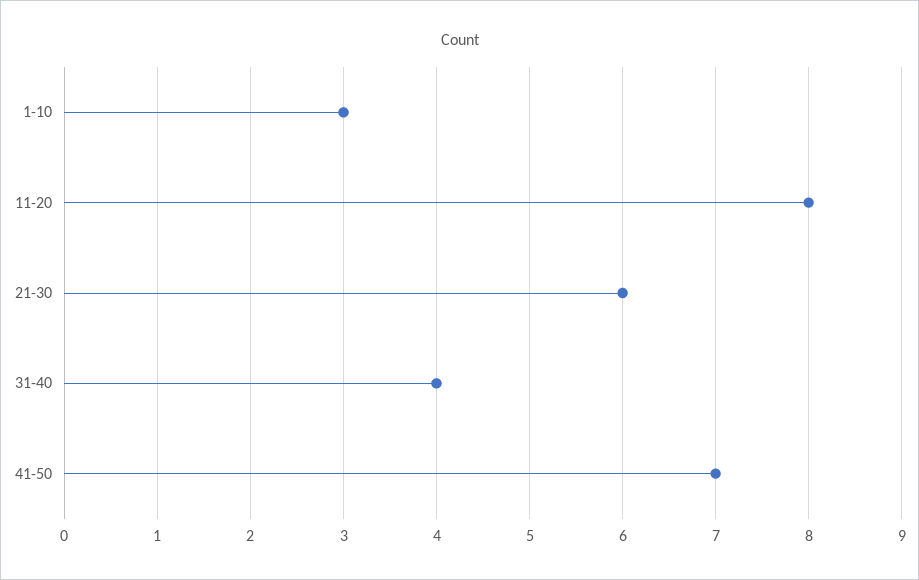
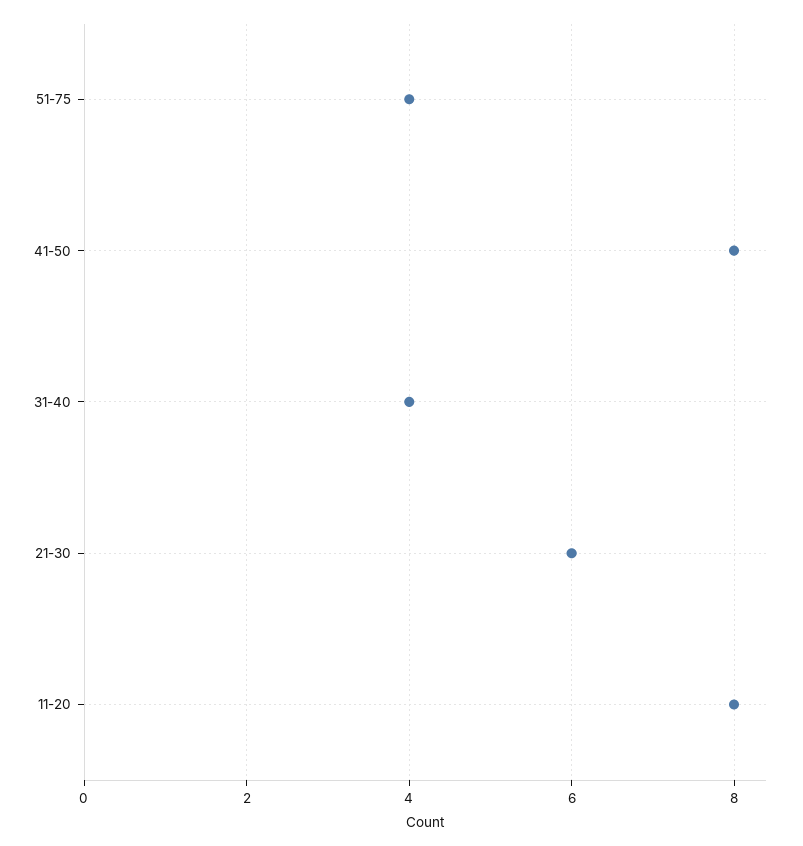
1-10: 3 -> none
41-50: 7 -> 8
51-75: none -> 4

